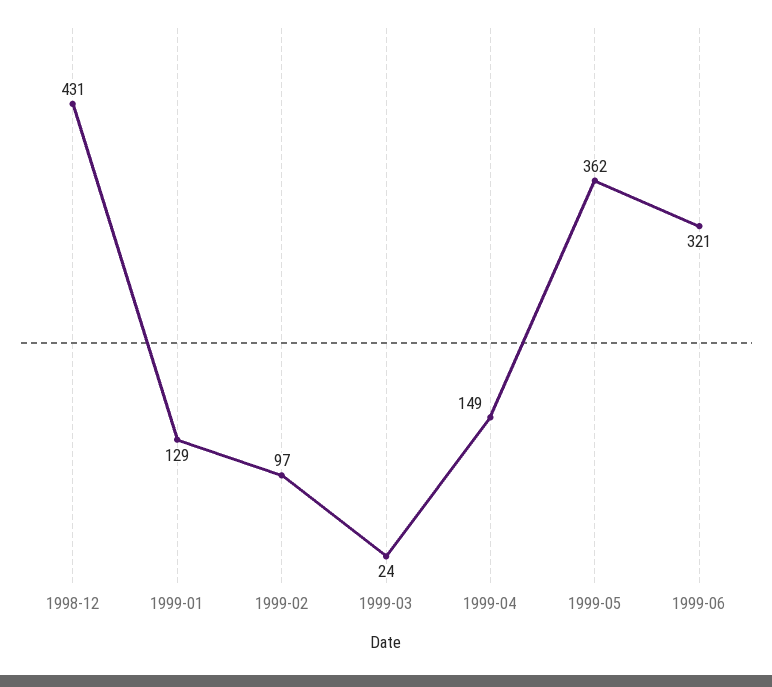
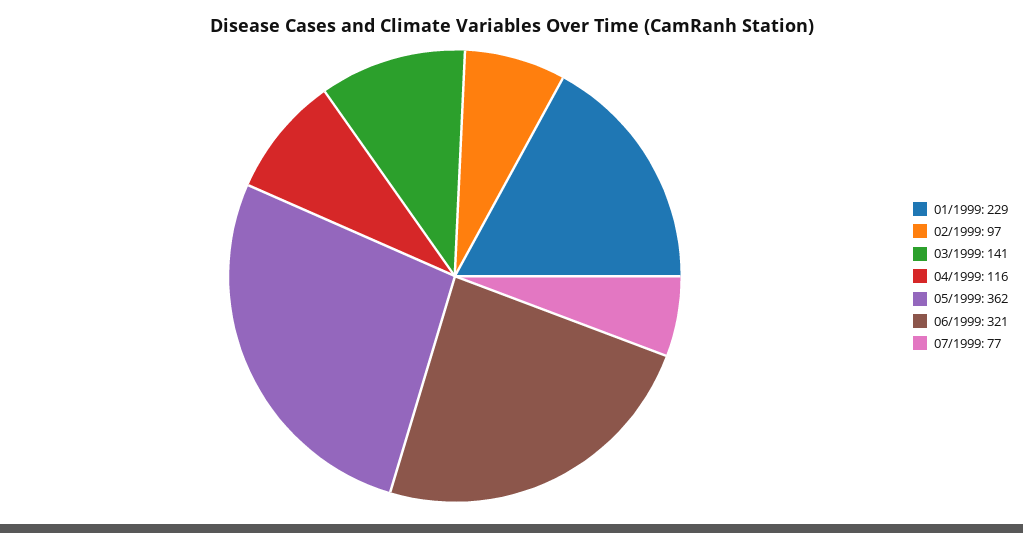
1998-12: 431 -> none
1999-01: 129 -> 229
1999-03: 24 -> 141
1999-04: 149 -> 116
07/1999: none -> 77

